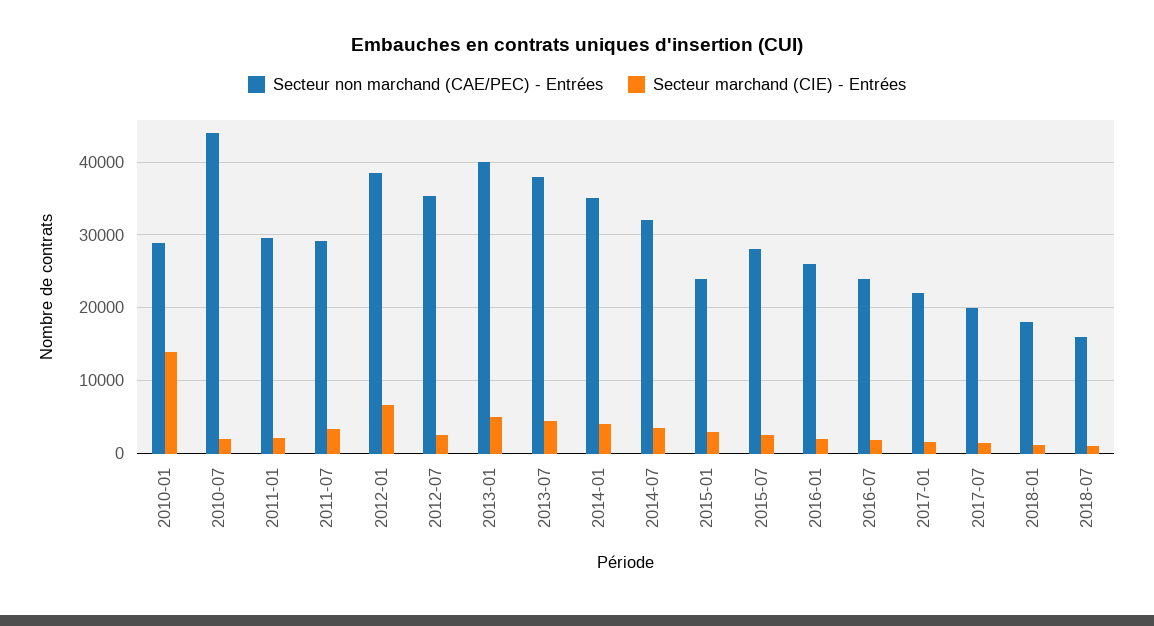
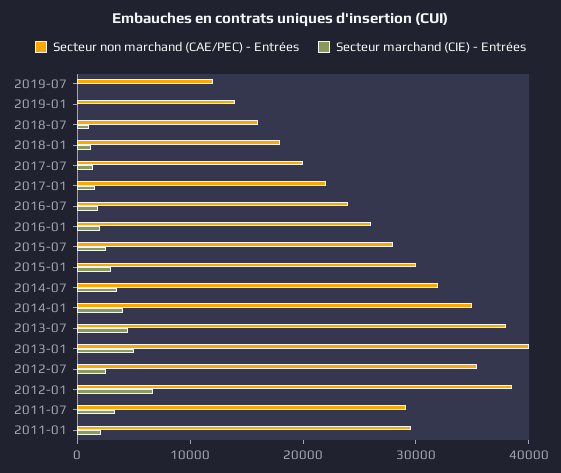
Secteur non marchand (CAE/PEC) - Entrées, 2010-01: 29000 -> none
Secteur marchand (CIE) - Entrées, 2010-01: 14000 -> none
Secteur non marchand (CAE/PEC) - Entrées, 2010-07: 44000 -> none
Secteur marchand (CIE) - Entrées, 2010-07: 2000 -> none
Secteur non marchand (CAE/PEC) - Entrées, 2015-01: 24000 -> 30000
Secteur non marchand (CAE/PEC) - Entrées, 2019-07: none -> 12000
Secteur marchand (CIE) - Entrées, 2019-07: none -> 0
Secteur non marchand (CAE/PEC) - Entrées, 2019-01: none -> 14000
Secteur marchand (CIE) - Entrées, 2019-01: none -> 0

